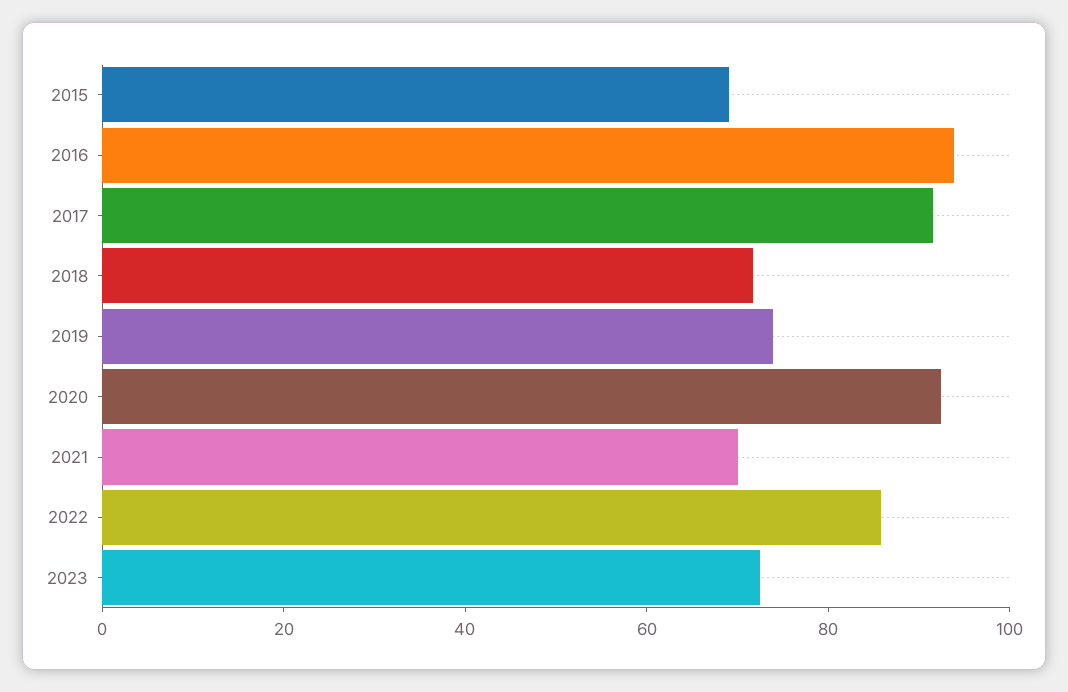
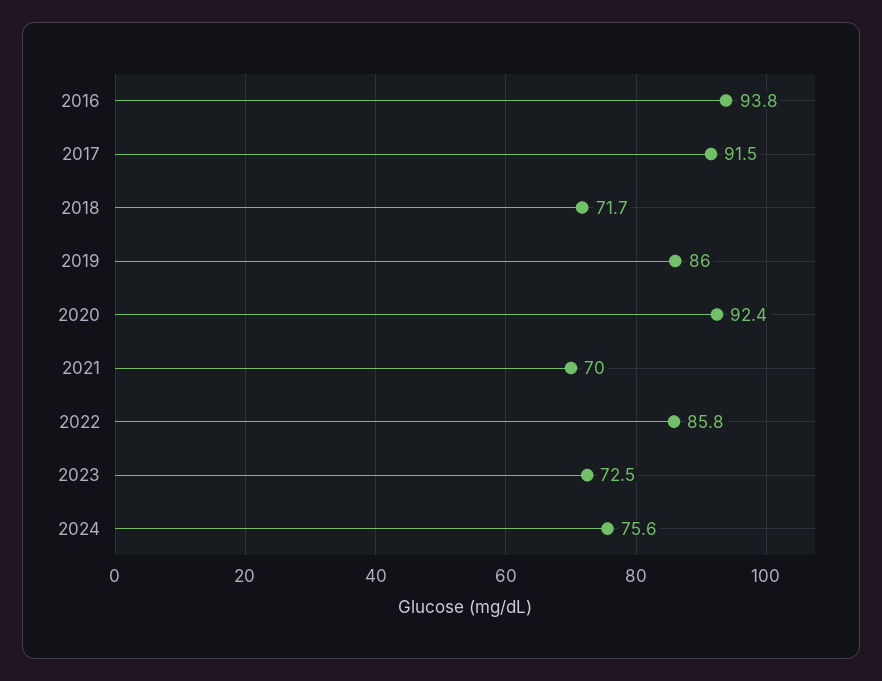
2015: 70 -> none
2019: 75 -> 86
2024: none -> 75.6

